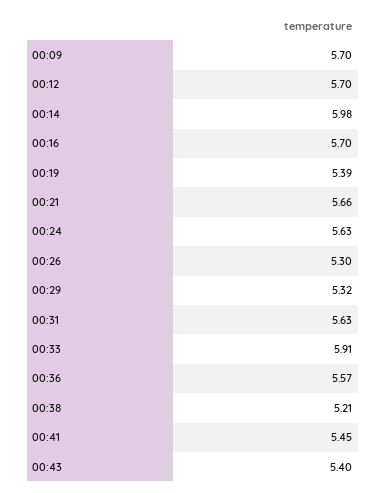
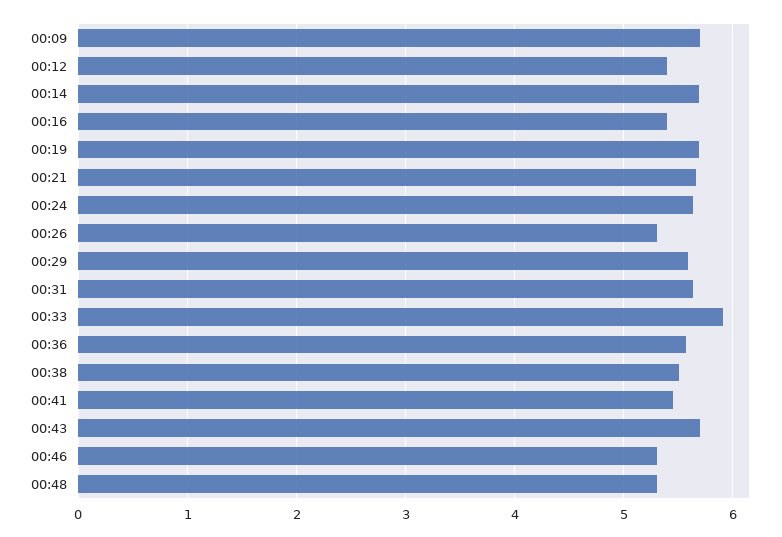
00:12: 5.7 -> 5.4
00:14: 5.98 -> 5.7
00:16: 5.7 -> 5.4
00:19: 5.39 -> 5.7
00:29: 5.32 -> 5.6
00:38: 5.21 -> 5.5
00:43: 5.4 -> 5.7
00:46: none -> 5.3
00:48: none -> 5.3

